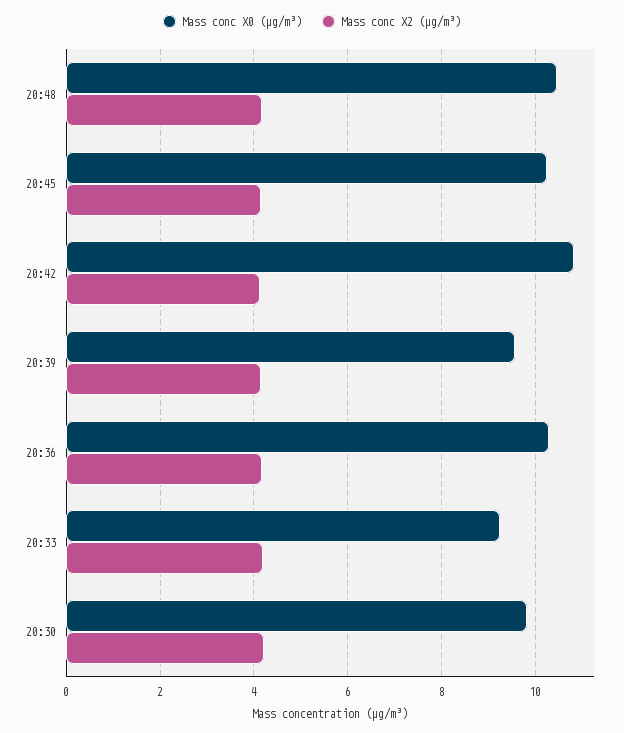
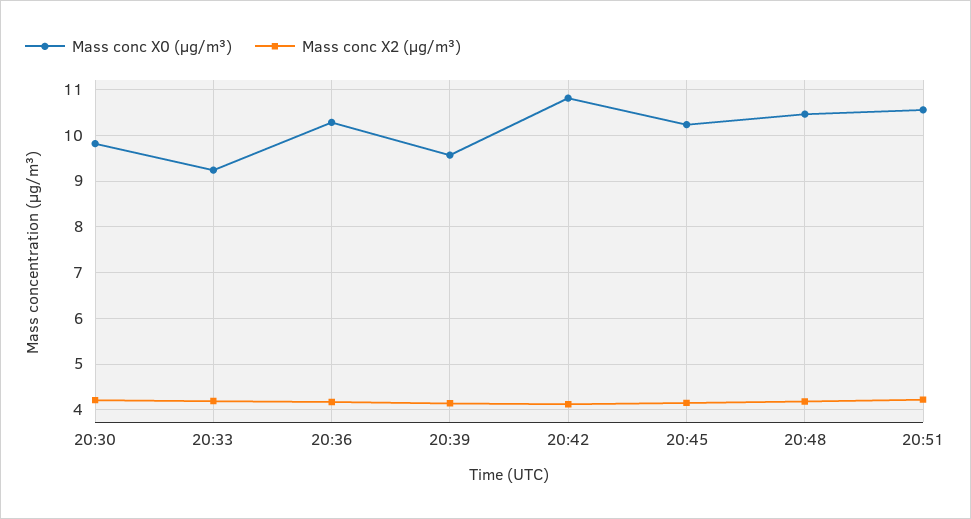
Mass conc X0 (μg/m³), 20:51: none -> 10.6
Mass conc X2 (μg/m³), 20:51: none -> 4.2

